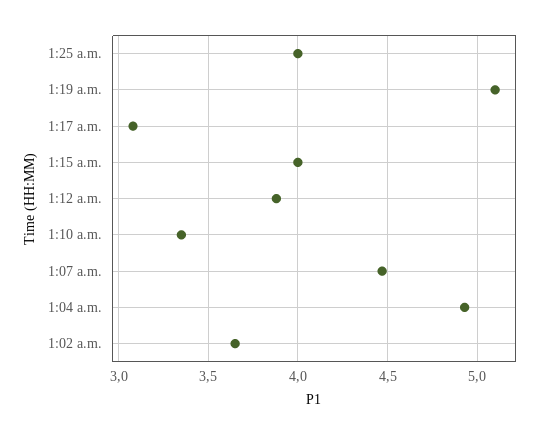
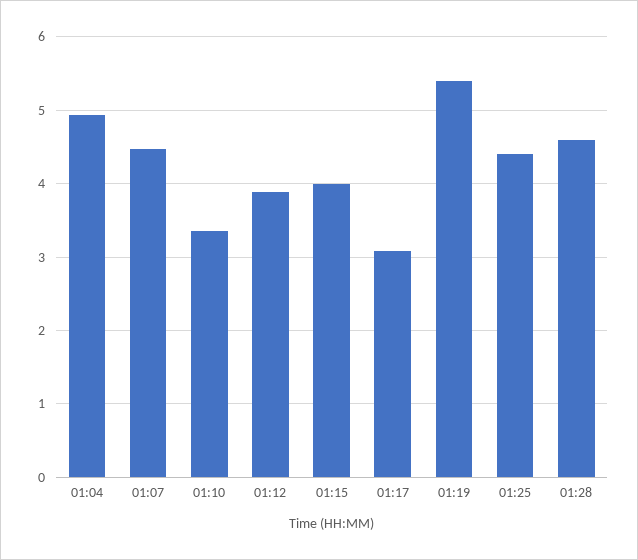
1:25 a.m.: 4 -> 4.4
1:19 a.m.: 5.1 -> 5.4
1:02 a.m.: 3.65 -> none
01:28: none -> 4.6

